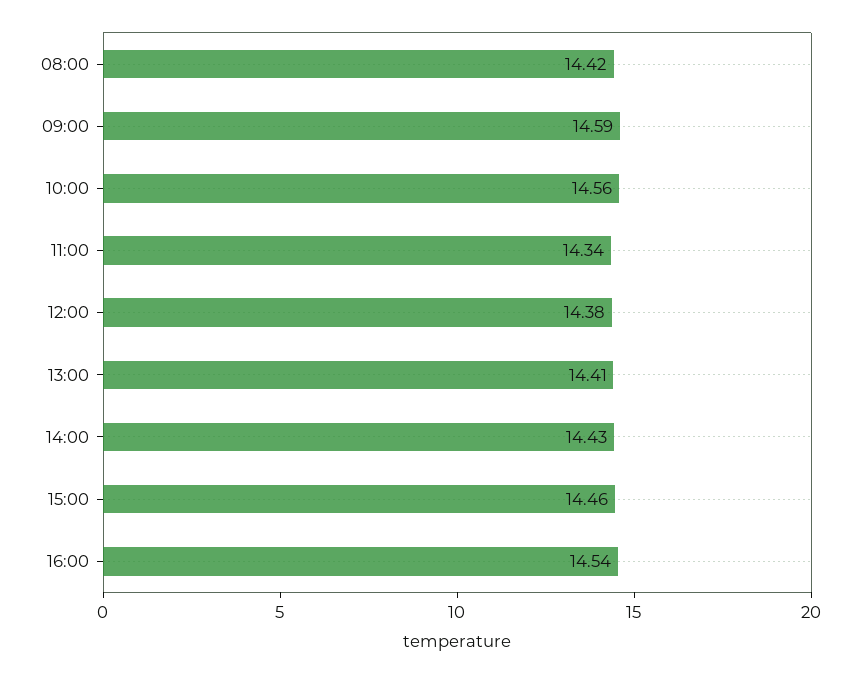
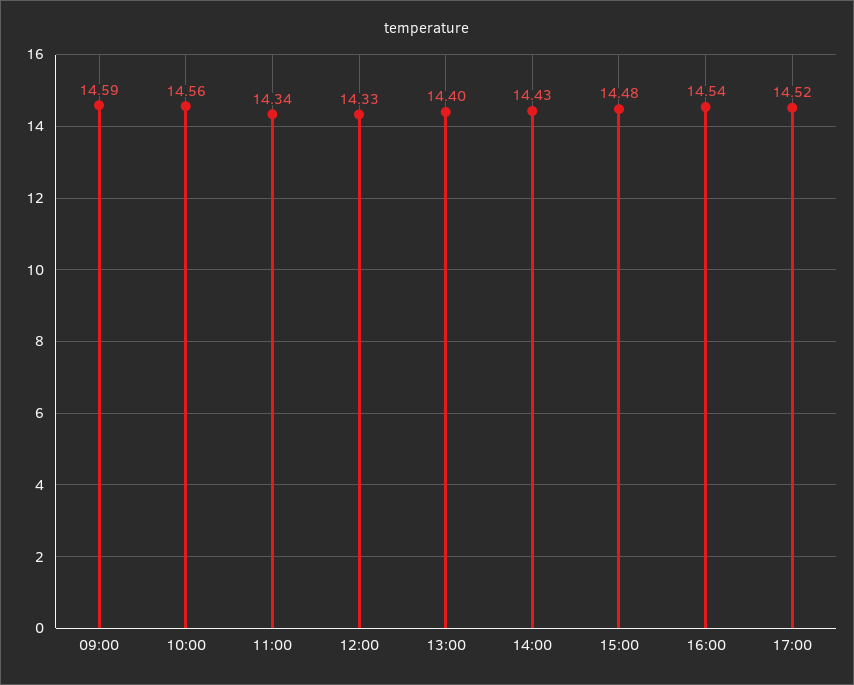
08:00: 14.42 -> none
12:00: 14.38 -> 14.33
13:00: 14.41 -> 14.4
15:00: 14.46 -> 14.48
17:00: none -> 14.52

